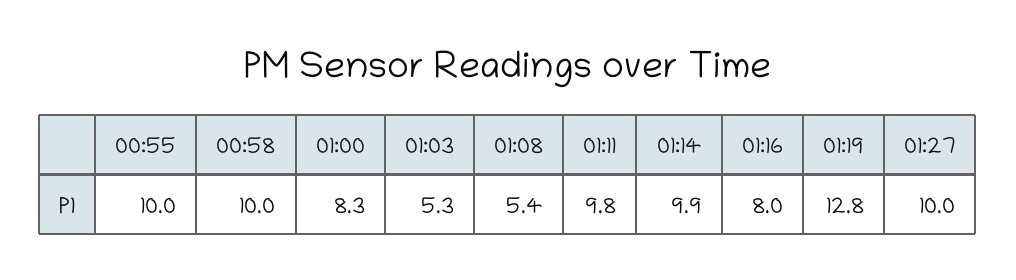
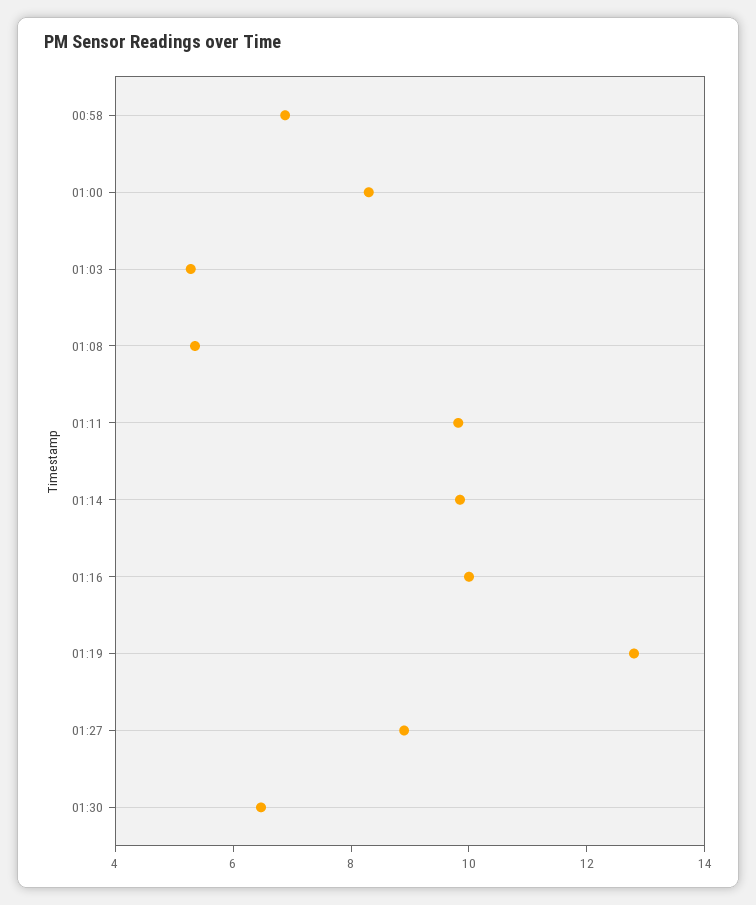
00:55: 10 -> none
00:58: 10 -> 7
01:16: 8 -> 10
01:27: 10 -> 9
01:30: none -> 6.5

